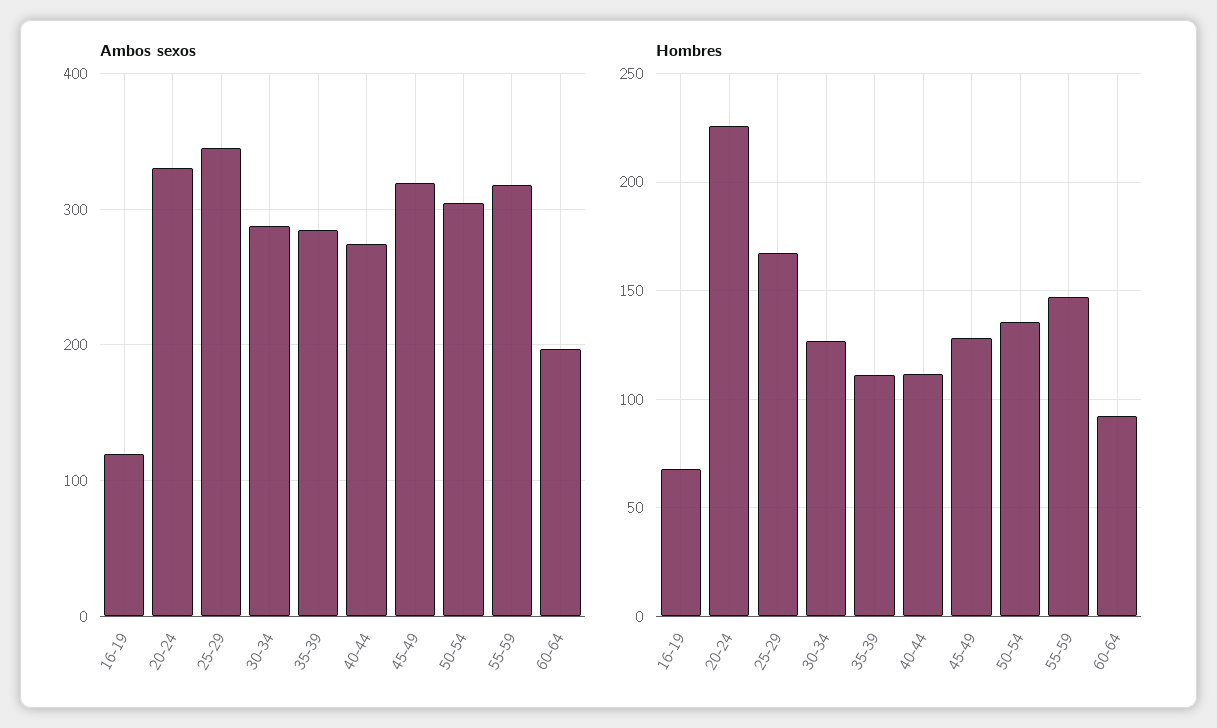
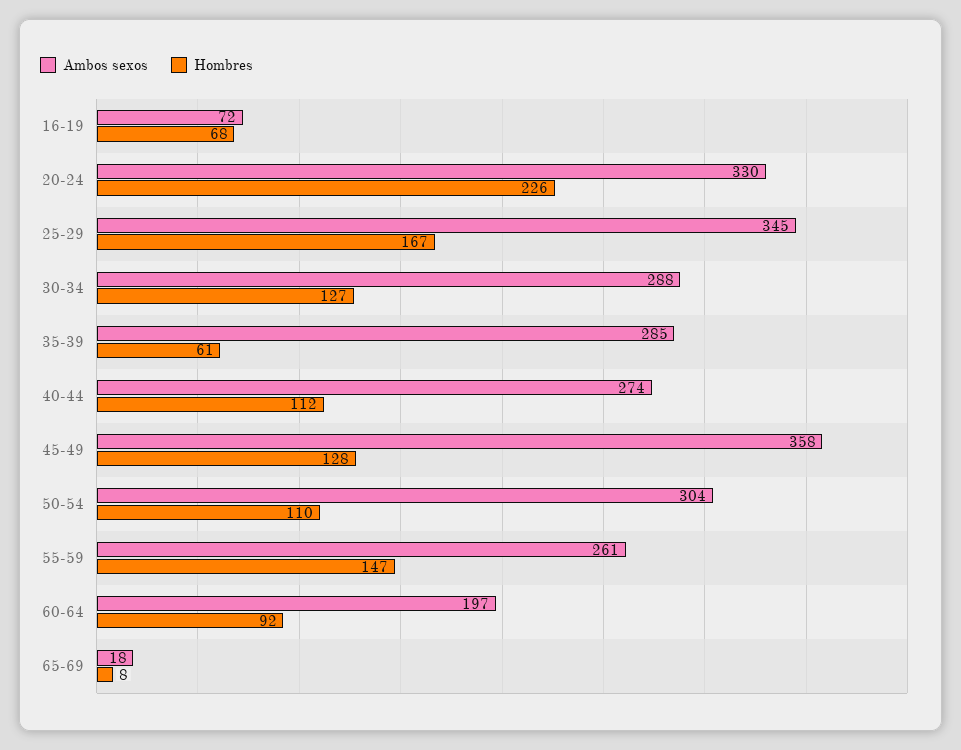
Ambos sexos, 16-19: 120 -> 72
Ambos sexos, 45-49: 320 -> 358
Ambos sexos, 55-59: 320 -> 261
Hombres, 35-39: 110 -> 61
Hombres, 50-54: 135 -> 110
Ambos sexos, 65-69: none -> 18
Hombres, 65-69: none -> 8

